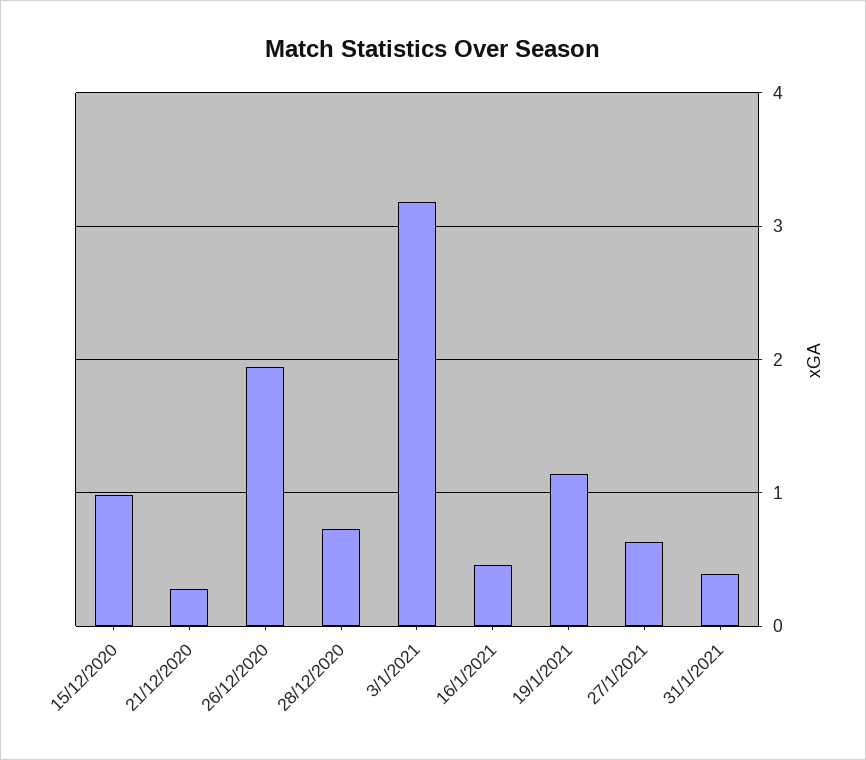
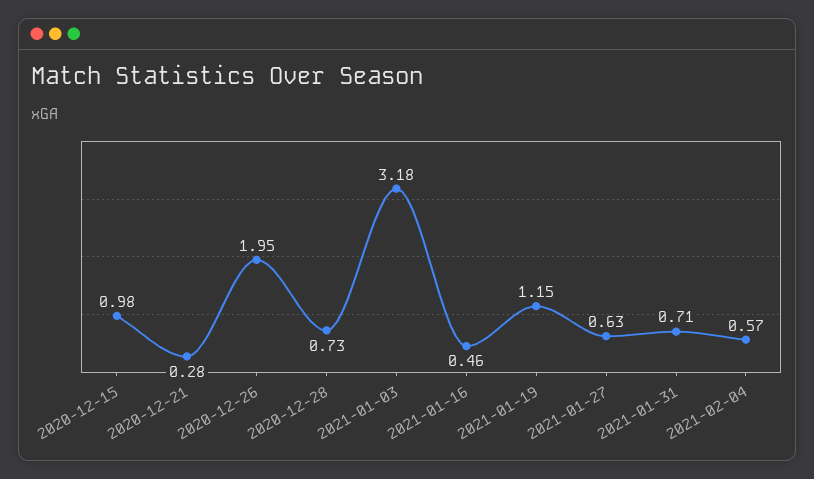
31/1/2021: 0.4 -> 0.71
2021-02-04: none -> 0.57

